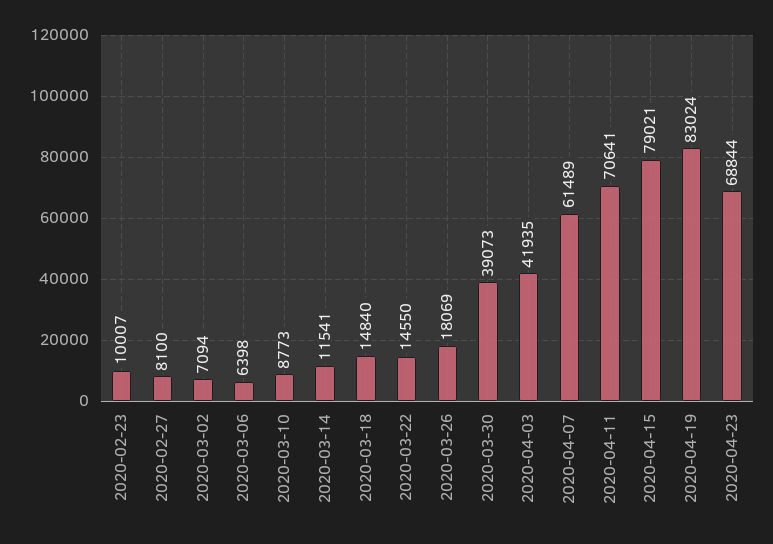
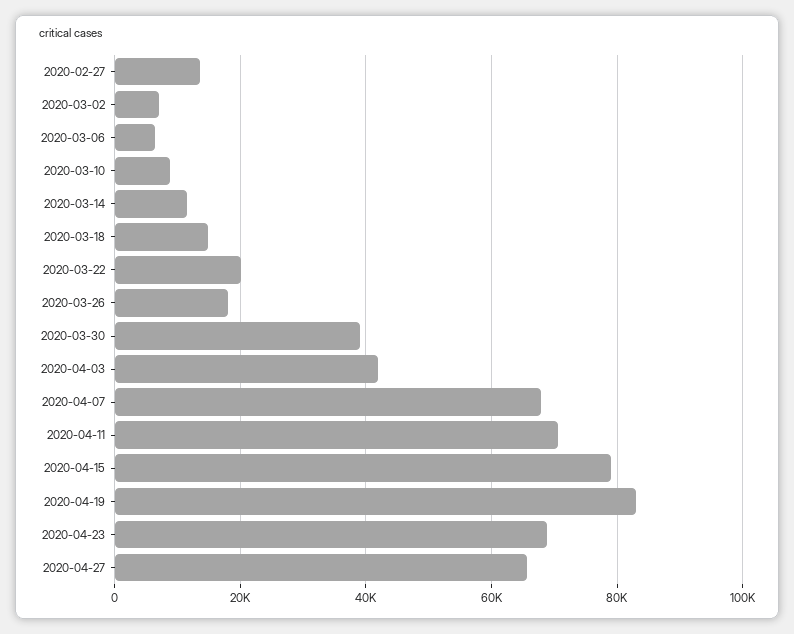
2020-02-23: 10007 -> none
2020-02-27: 8100 -> 14000
2020-03-22: 14550 -> 20000
2020-04-07: 61489 -> 68000
2020-04-27: none -> 66000

